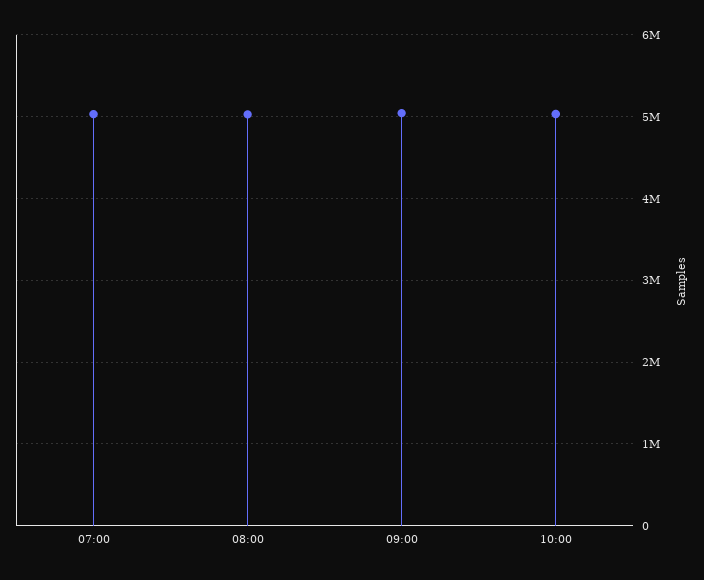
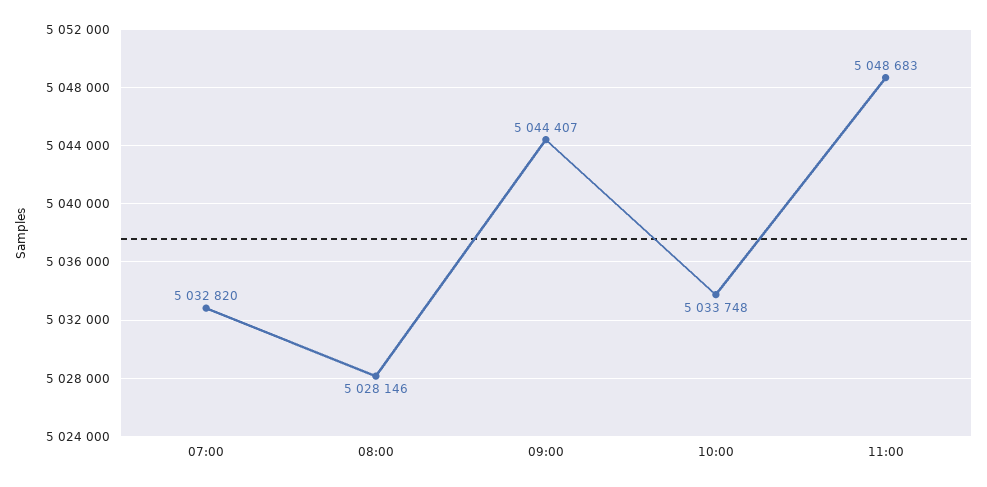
11:00: none -> 5048683

